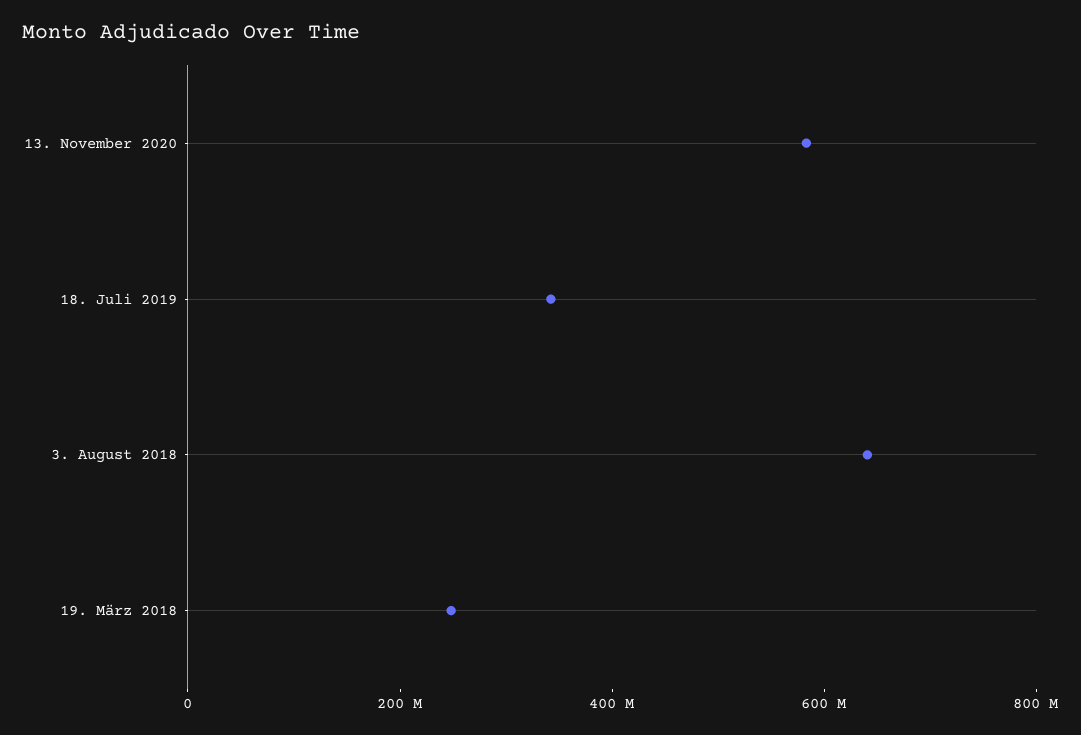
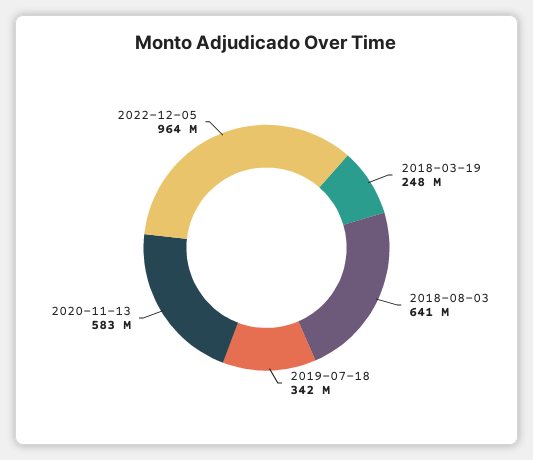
2022-12-05: none -> 964000000

